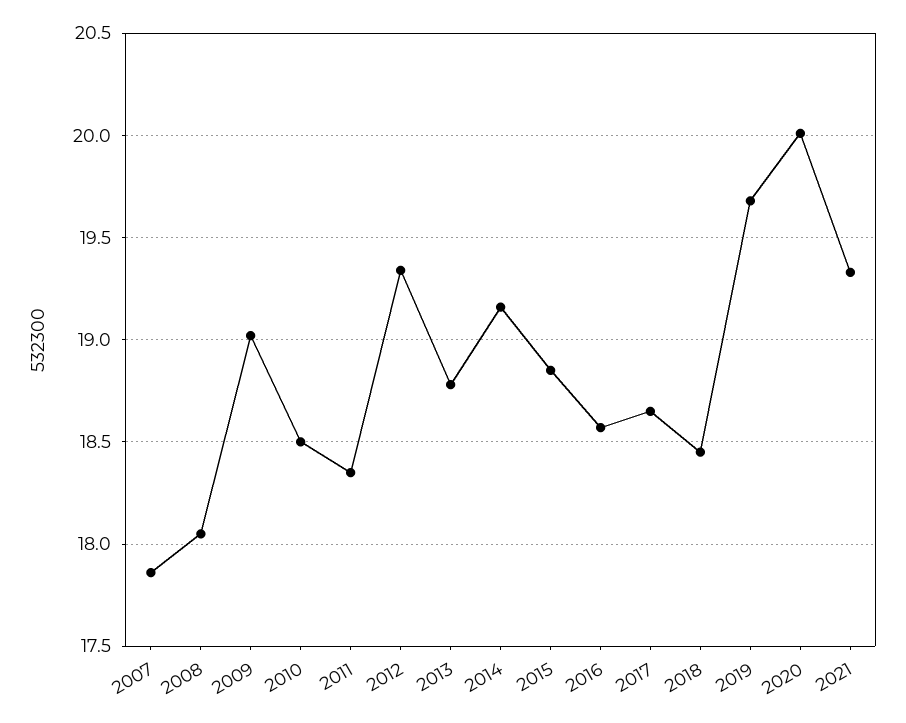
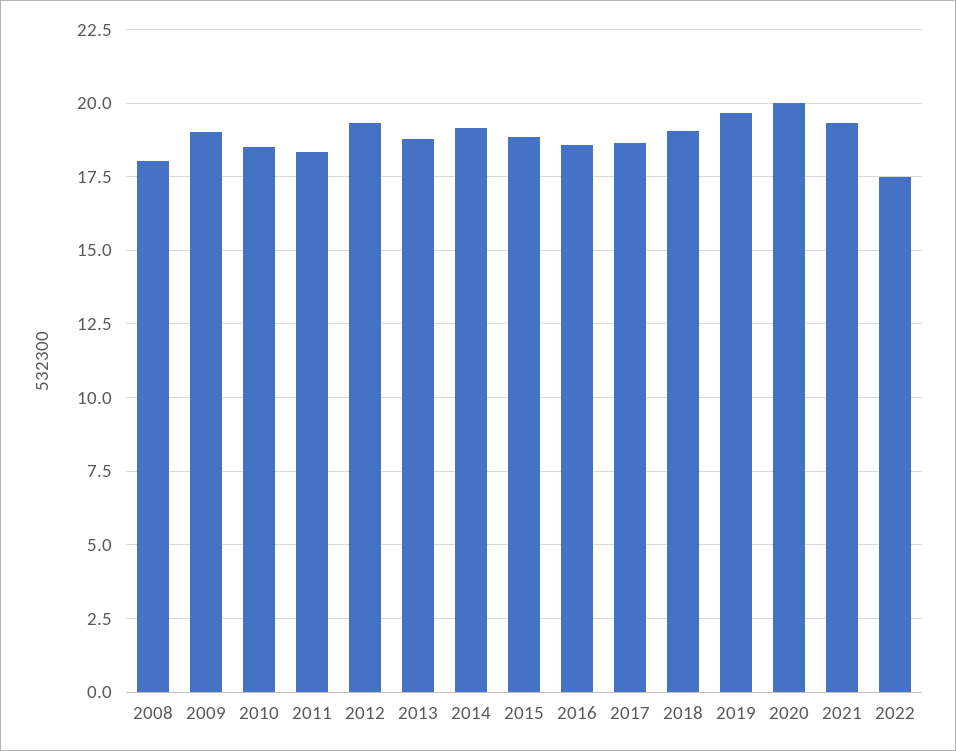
2007: 17.85 -> none
2018: 18.45 -> 19
2022: none -> 17.5

